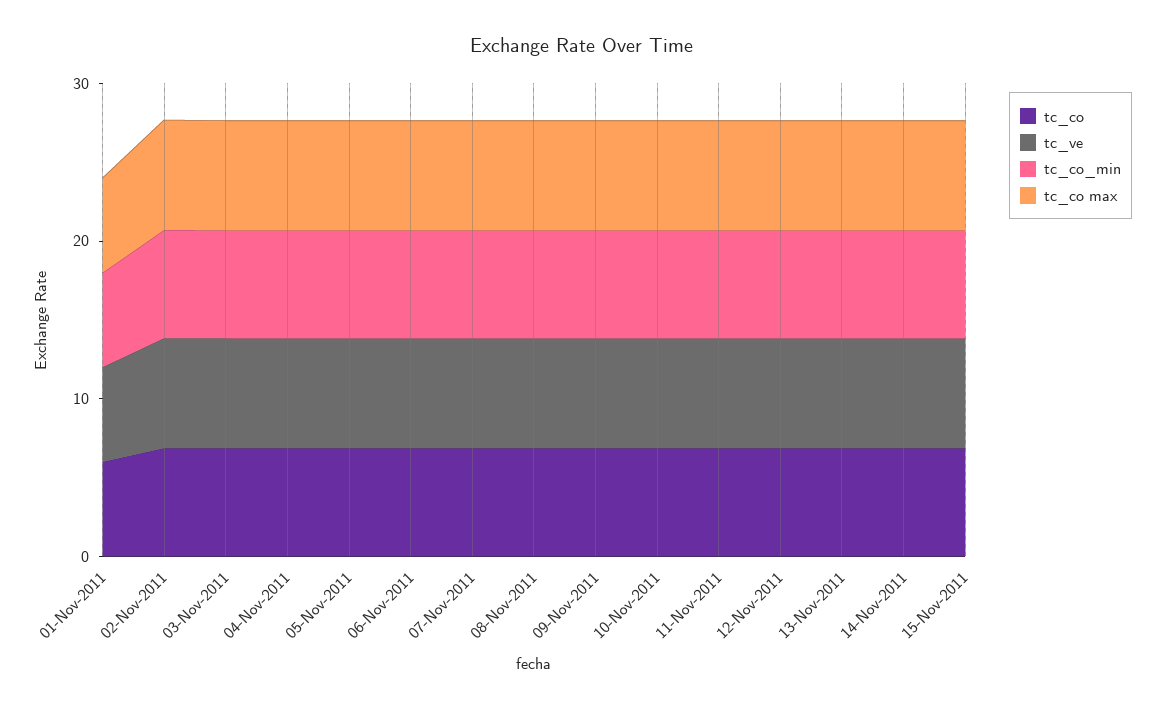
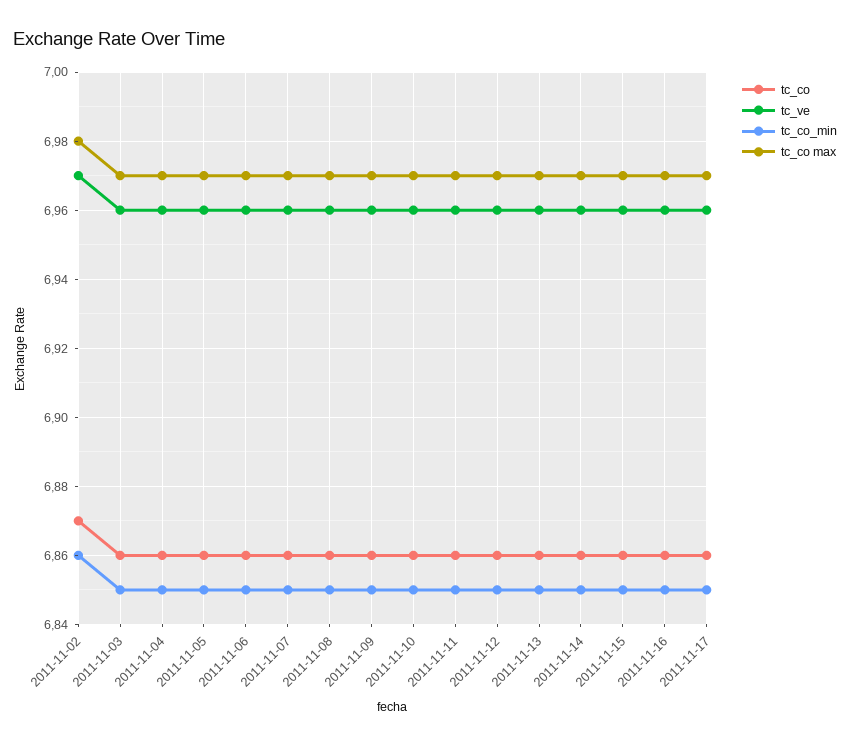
tc_co, 01-Nov-2011: 6 -> none
tc_ve, 01-Nov-2011: 6 -> none
tc_co_min, 01-Nov-2011: 6 -> none
tc_co max, 01-Nov-2011: 6 -> none
tc_co, 2011-11-16: none -> 6.86
tc_ve, 2011-11-16: none -> 6.96
tc_co_min, 2011-11-16: none -> 6.85
tc_co max, 2011-11-16: none -> 6.97
tc_co, 2011-11-17: none -> 6.86
tc_ve, 2011-11-17: none -> 6.96
tc_co_min, 2011-11-17: none -> 6.85
tc_co max, 2011-11-17: none -> 6.97

